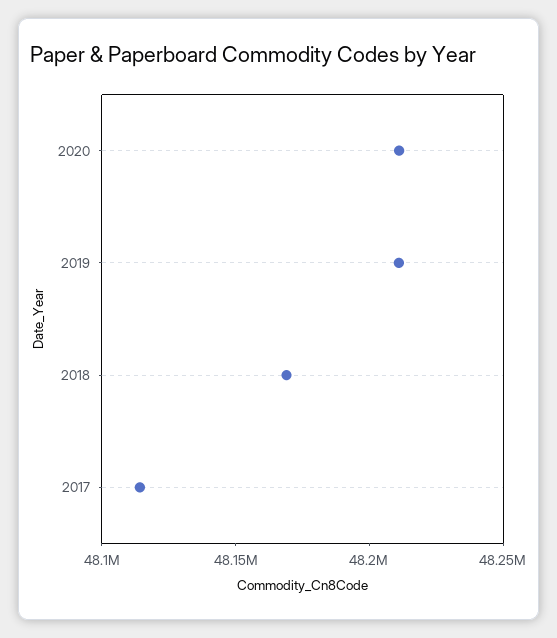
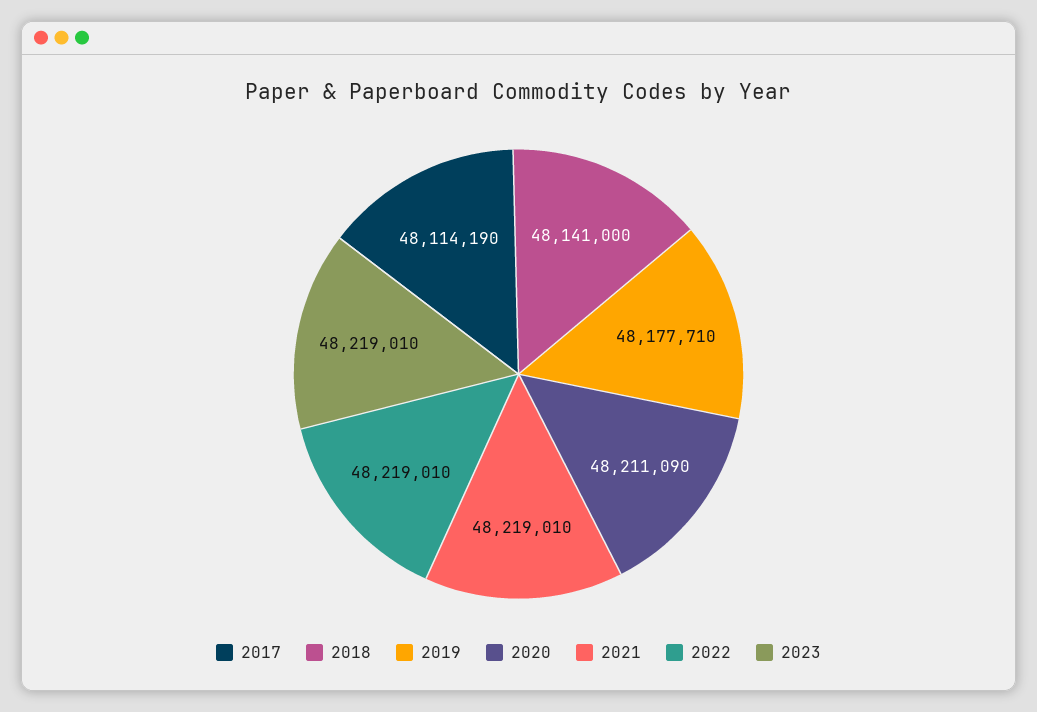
2019: 48210000 -> 48177710
2018: 48170000 -> 48141000
2021: none -> 48219010
2022: none -> 48219010
2023: none -> 48219010

